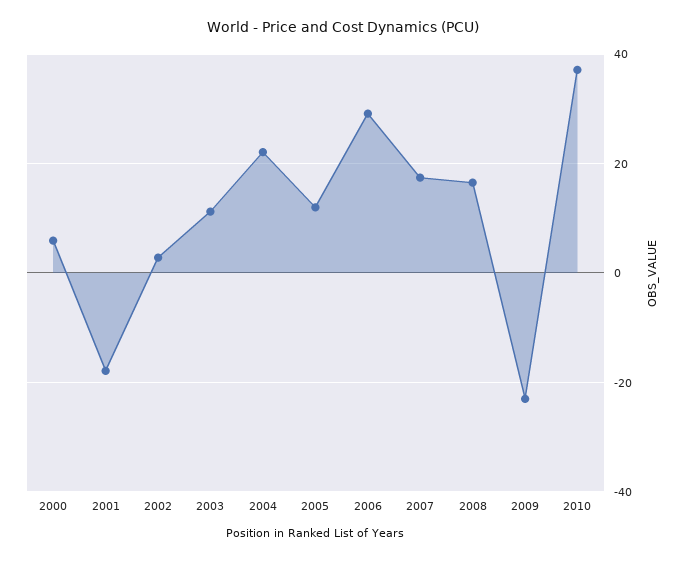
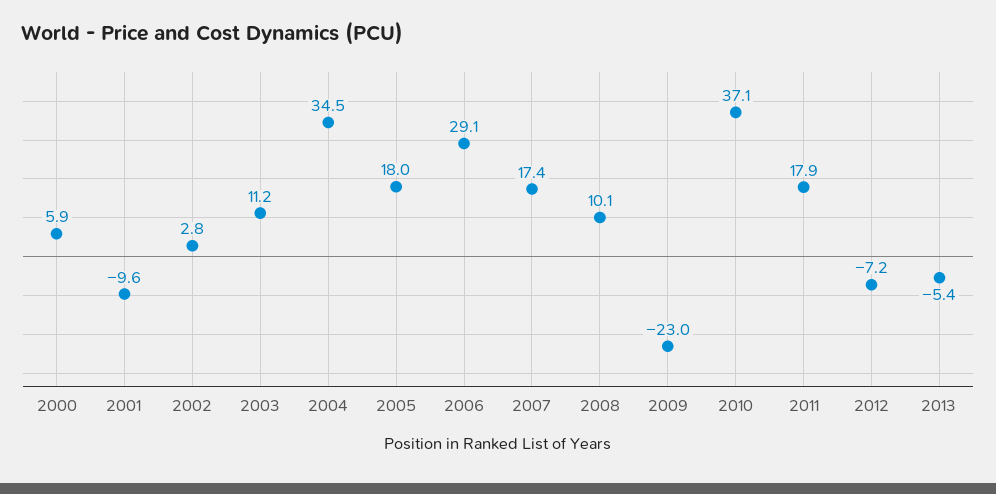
2001: -18 -> -9.6
2004: 22 -> 34.5
2005: 12 -> 18
2008: 16 -> 10.1
2011: none -> 17.9
2012: none -> -7.2
2013: none -> -5.4

